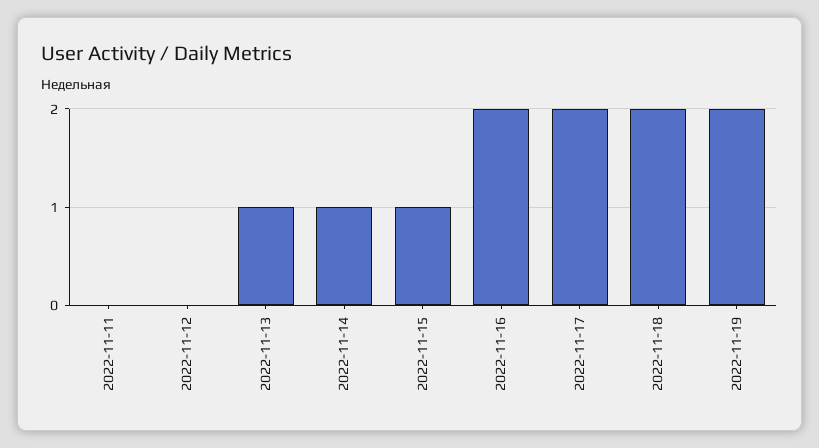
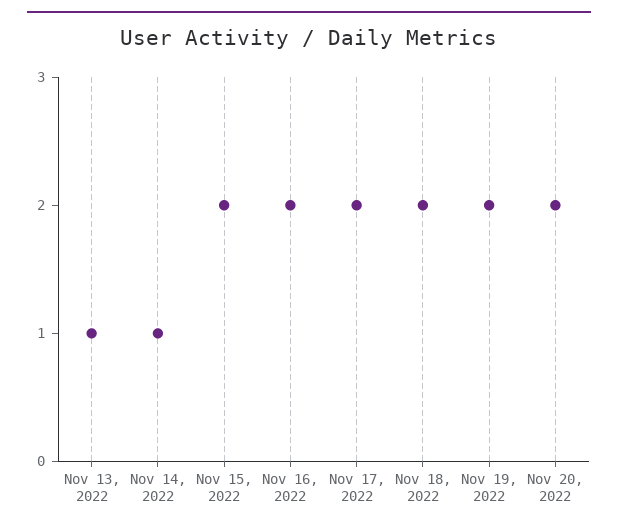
2022-11-11: 0 -> none
2022-11-12: 0 -> none
2022-11-15: 1 -> 2
Nov 20, 2022: none -> 2

